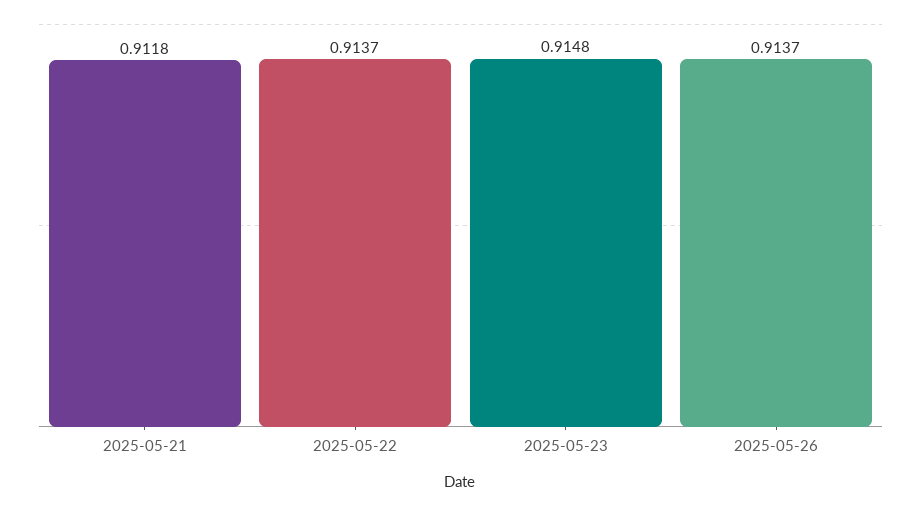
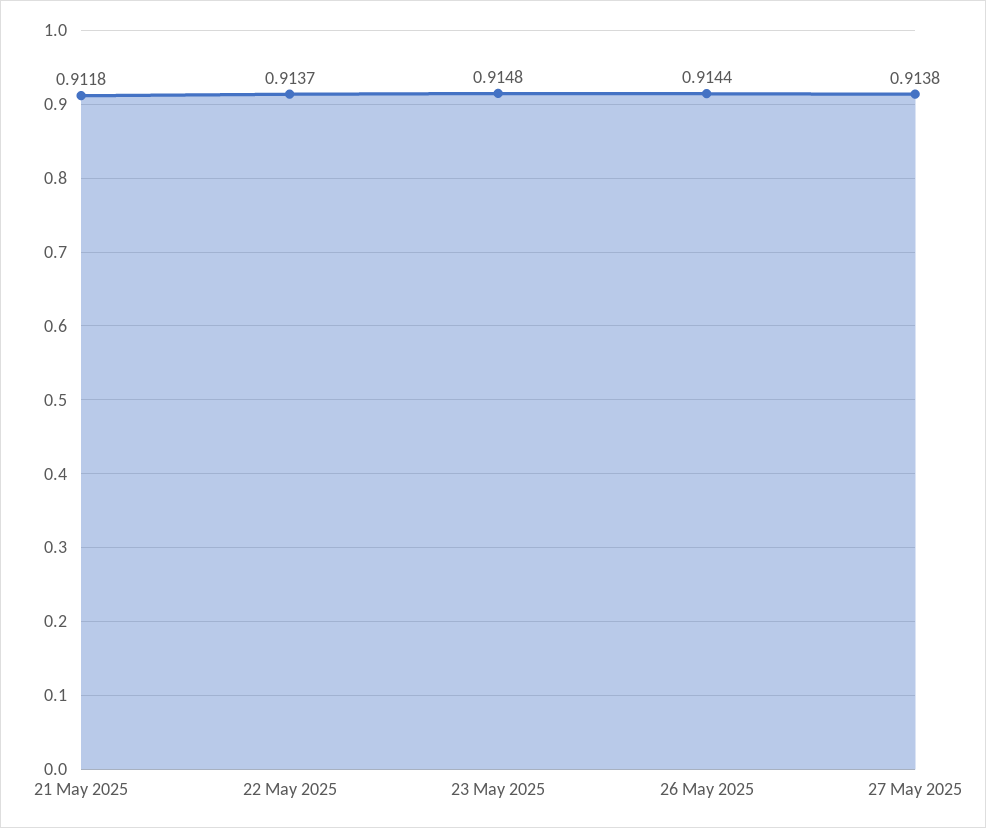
2025-05-26: 0.9137 -> 0.9144
27 May 2025: none -> 0.9138

